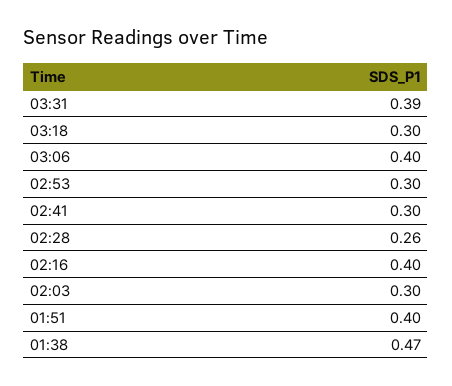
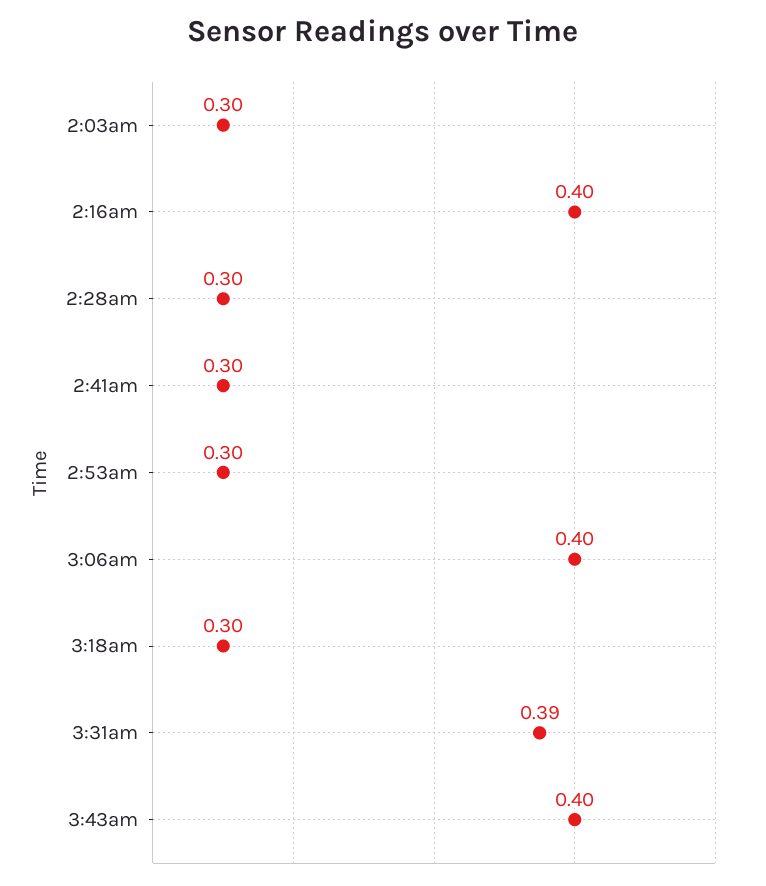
02:28: 0.26 -> 0.3
01:51: 0.4 -> none
01:38: 0.47 -> none
3:43am: none -> 0.4

